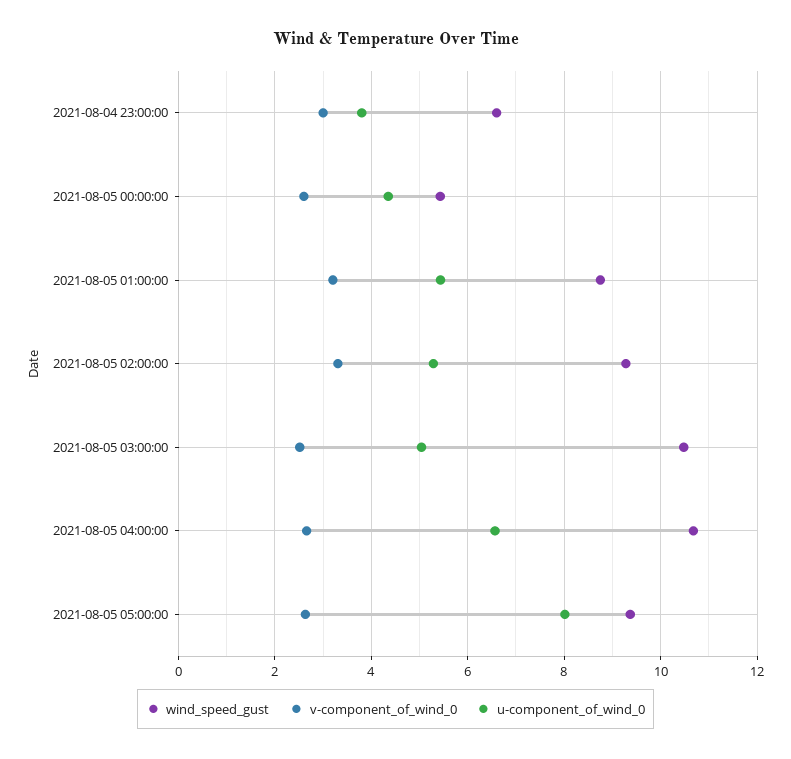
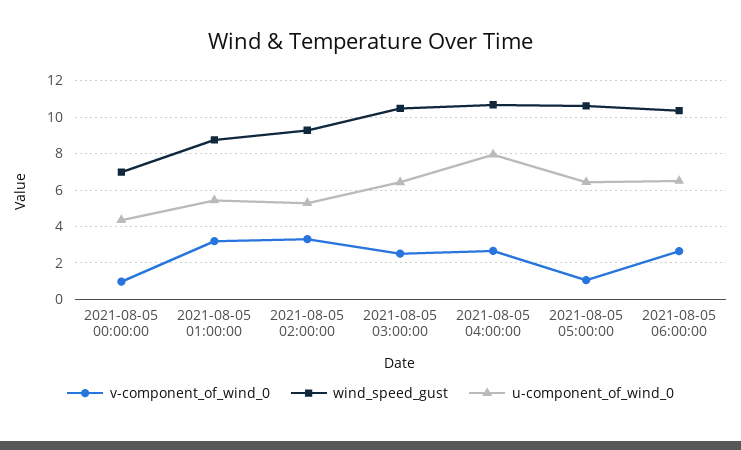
wind_speed_gust, 2021-08-04 23:00:00: 6.6 -> none
v-component_of_wind_0, 2021-08-04 23:00:00: 3 -> none
u-component_of_wind_0, 2021-08-04 23:00:00: 3.8 -> none
wind_speed_gust, 2021-08-05 00:00:00: 5.4 -> 7
v-component_of_wind_0, 2021-08-05 00:00:00: 2.6 -> 1
u-component_of_wind_0, 2021-08-05 03:00:00: 5 -> 6.5
u-component_of_wind_0, 2021-08-05 04:00:00: 6.6 -> 8
wind_speed_gust, 2021-08-05 05:00:00: 9.4 -> 10.5
v-component_of_wind_0, 2021-08-05 05:00:00: 2.6 -> 1
u-component_of_wind_0, 2021-08-05 05:00:00: 8 -> 6.5
v-component_of_wind_0, 2021-08-05 06:00:00: none -> 2.5
wind_speed_gust, 2021-08-05 06:00:00: none -> 10.5
u-component_of_wind_0, 2021-08-05 06:00:00: none -> 6.5

